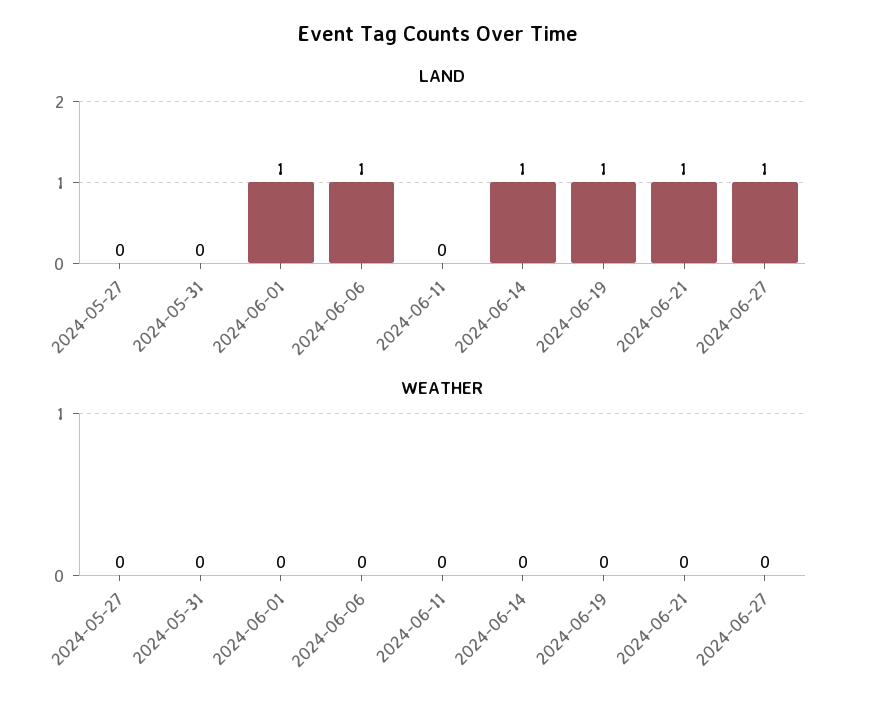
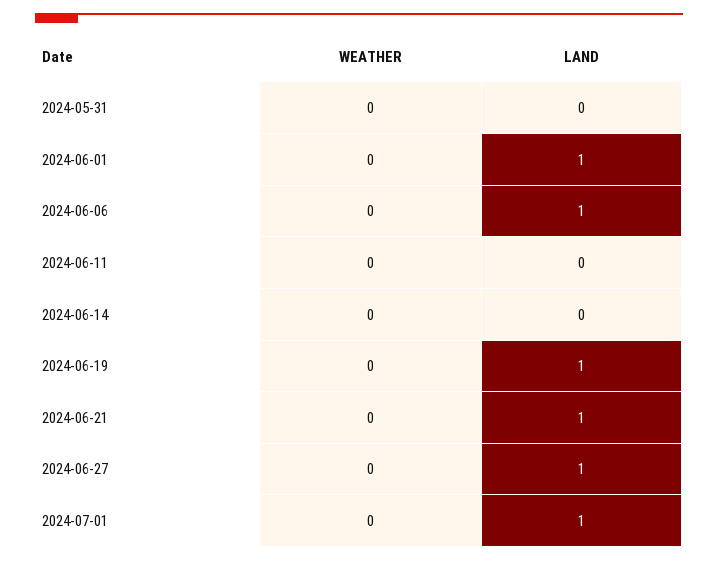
LAND, 2024-05-27: 0 -> none
LAND, 2024-06-14: 1 -> 0
WEATHER, 2024-05-27: 0 -> none
WEATHER, 2024-07-01: none -> 0
LAND, 2024-07-01: none -> 1

